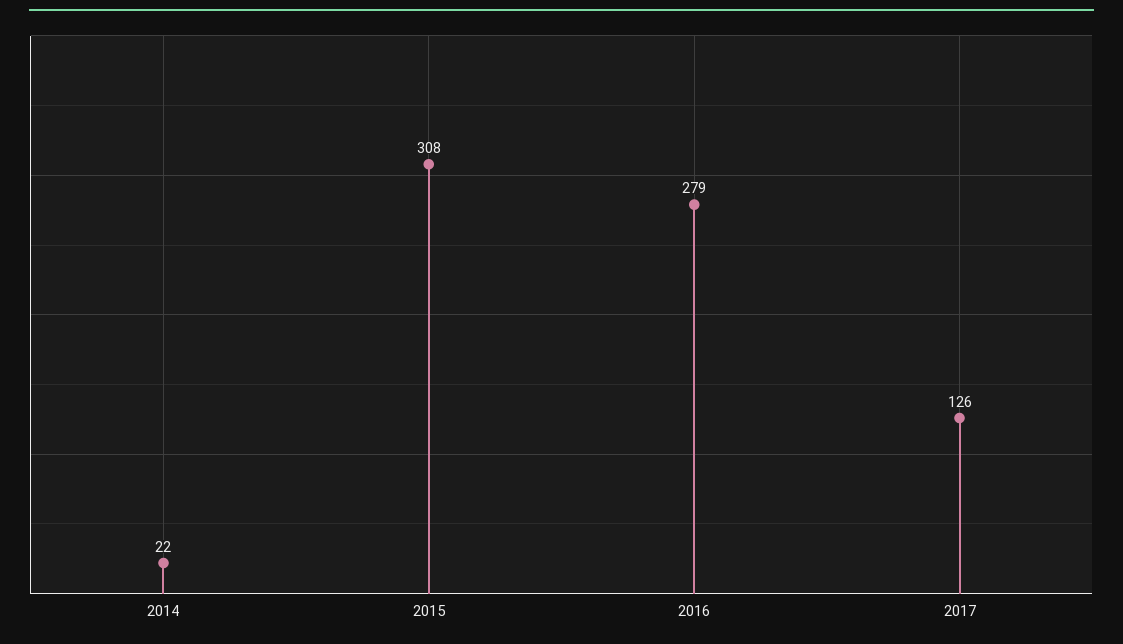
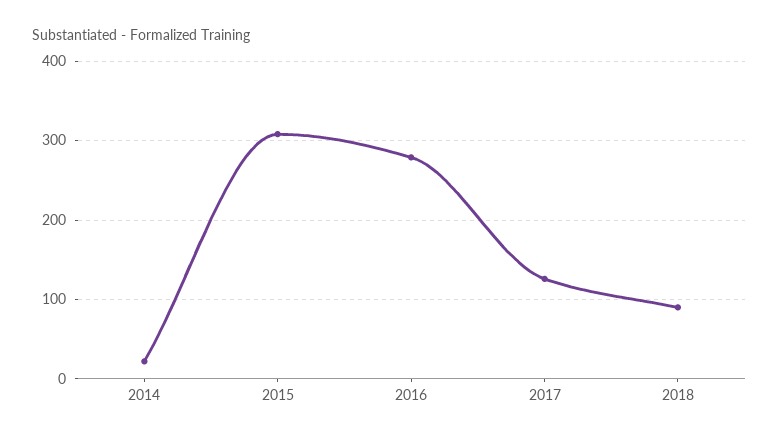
2018: none -> 90

